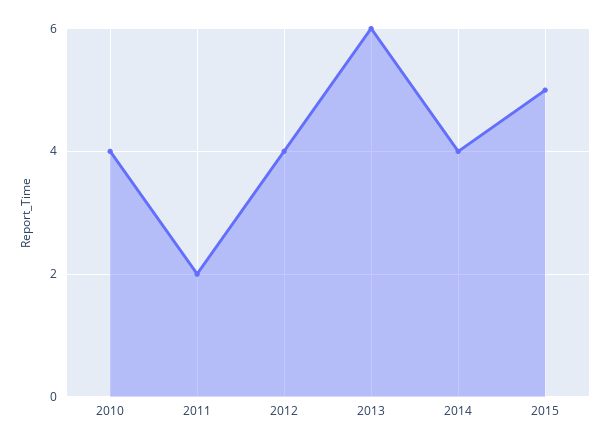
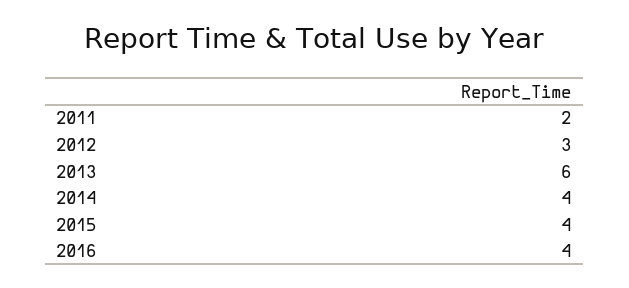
2010: 4 -> none
2012: 4 -> 3
2015: 5 -> 4
2016: none -> 4

